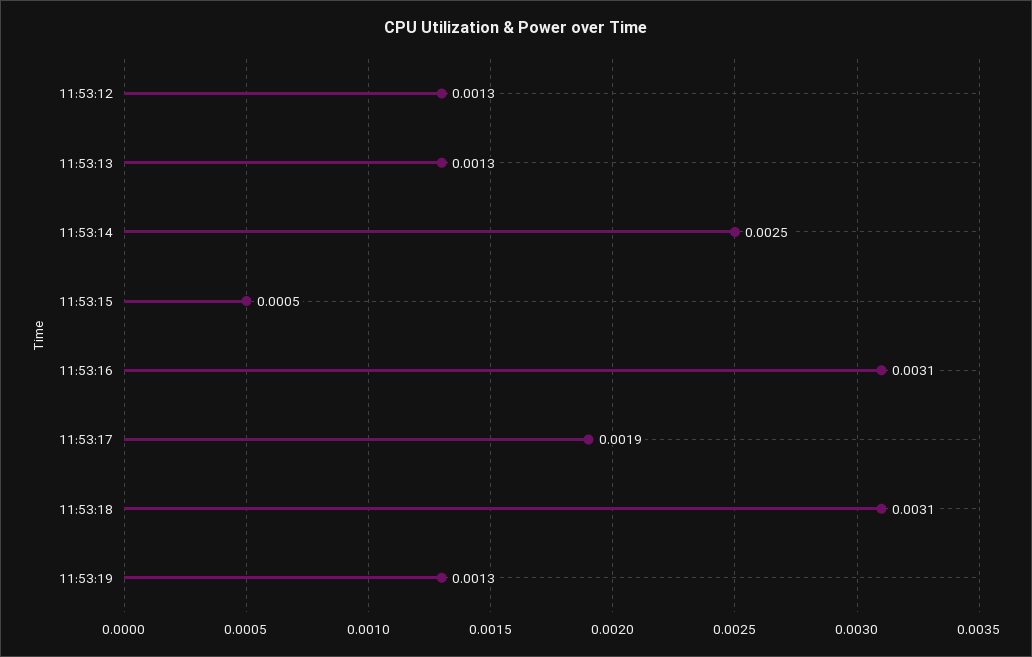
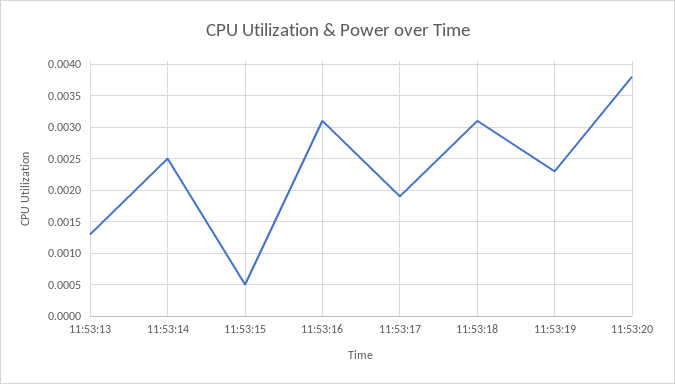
11:53:12: 0.0013 -> none
11:53:19: 0.0013 -> 0.0023
11:53:20: none -> 0.0038

